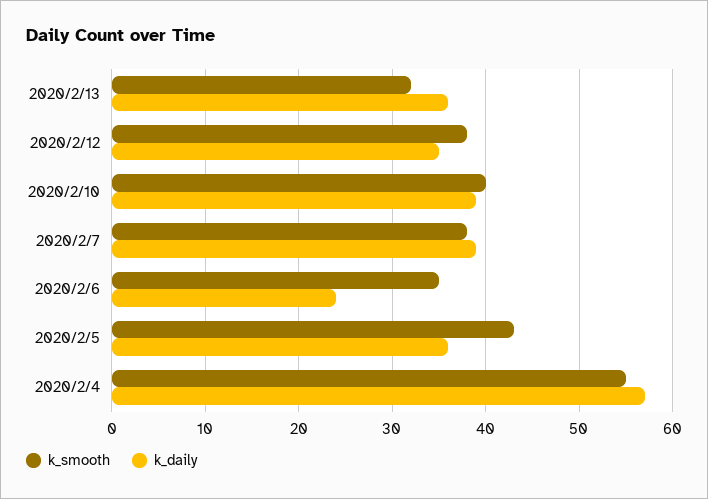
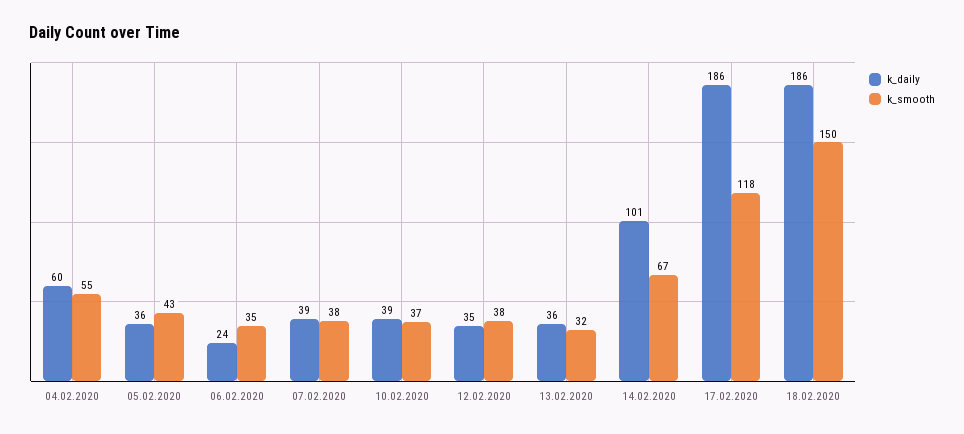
k_smooth, 2020/2/10: 40 -> 37
k_daily, 2020/2/4: 57 -> 60
k_daily, 14.02.2020: none -> 101
k_smooth, 14.02.2020: none -> 67
k_daily, 17.02.2020: none -> 186
k_smooth, 17.02.2020: none -> 118
k_daily, 18.02.2020: none -> 186
k_smooth, 18.02.2020: none -> 150

